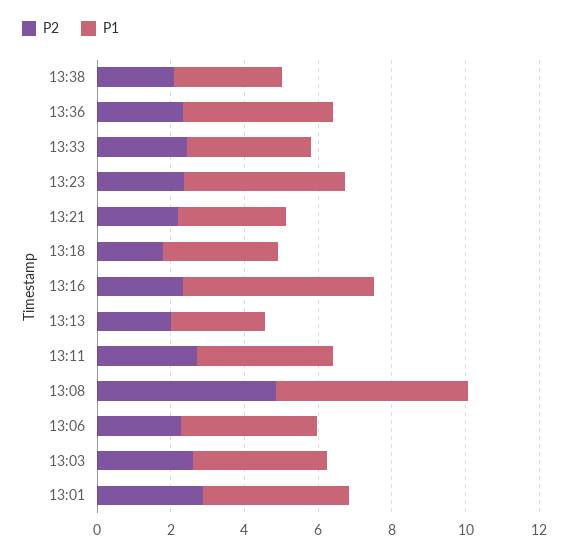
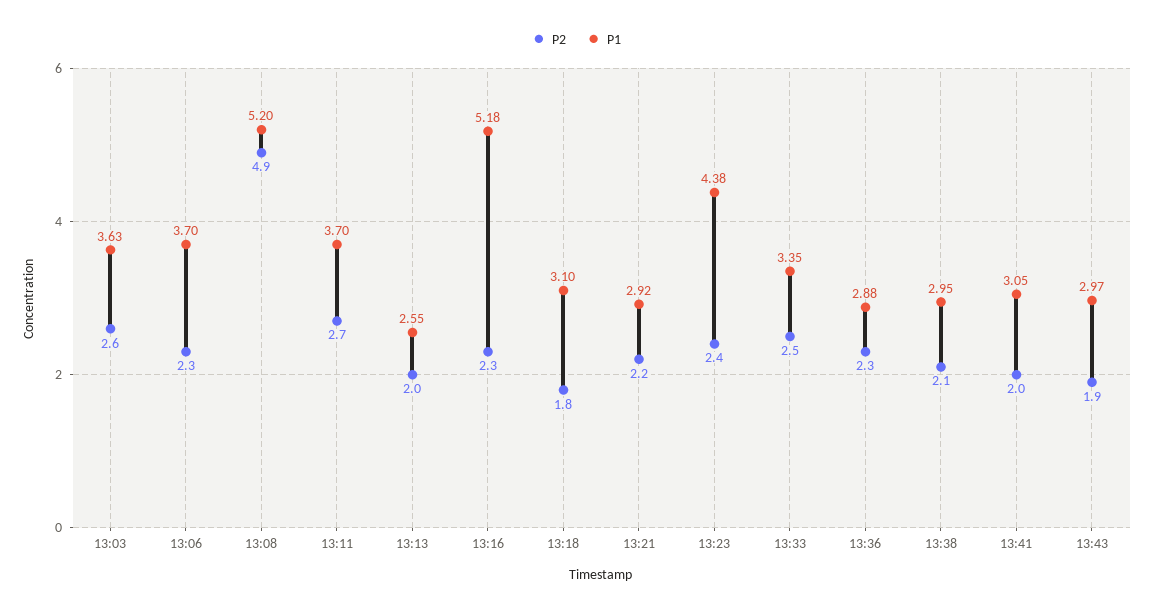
P1, 13:36: 4 -> 2.88
P2, 13:01: 3 -> none
P1, 13:01: 4 -> none
P2, 13:41: none -> 2
P1, 13:41: none -> 3.05
P2, 13:43: none -> 1.9
P1, 13:43: none -> 2.97

